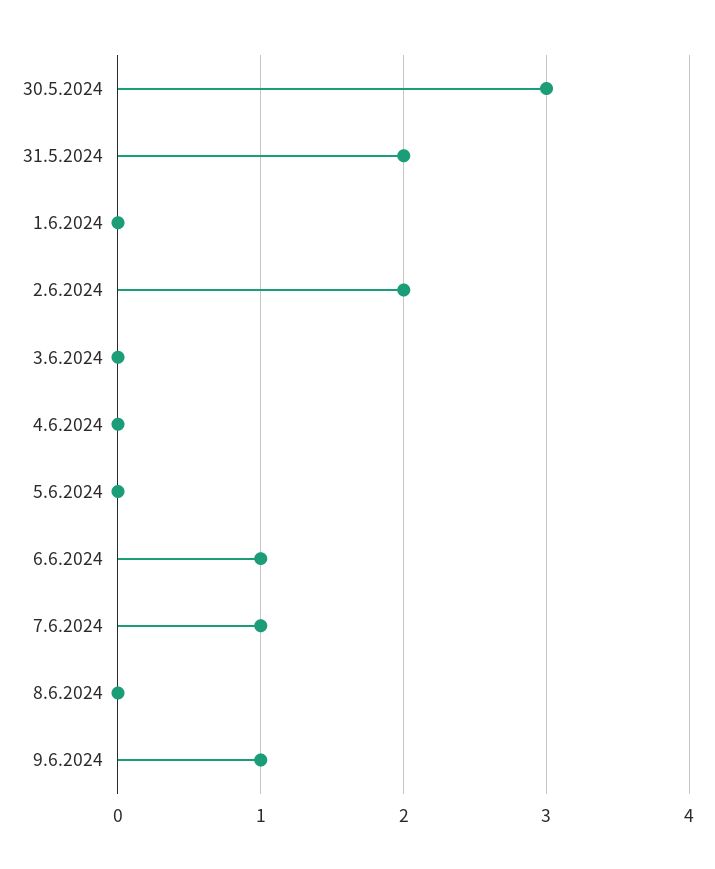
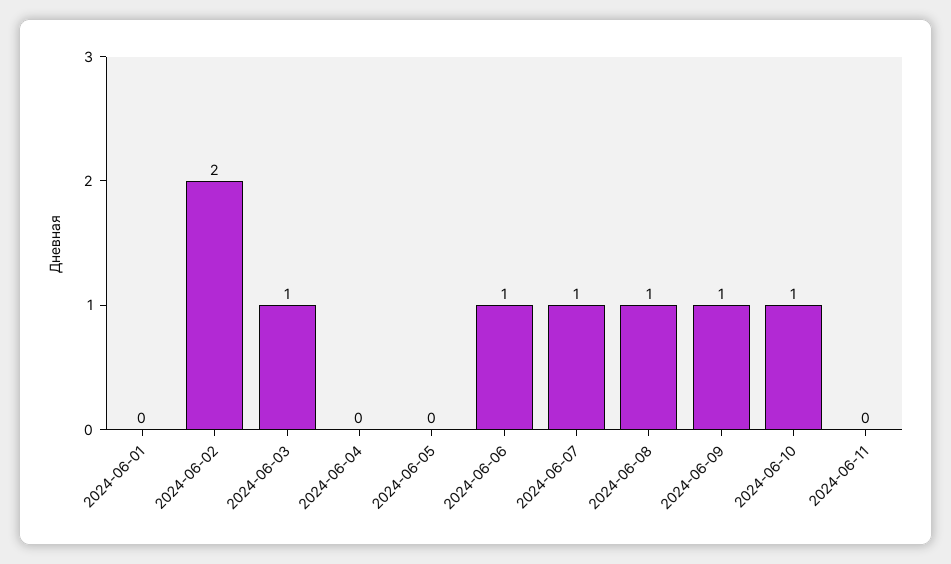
30.5.2024: 3 -> none
31.5.2024: 2 -> none
3.6.2024: 0 -> 1
8.6.2024: 0 -> 1
2024-06-10: none -> 1
2024-06-11: none -> 0

